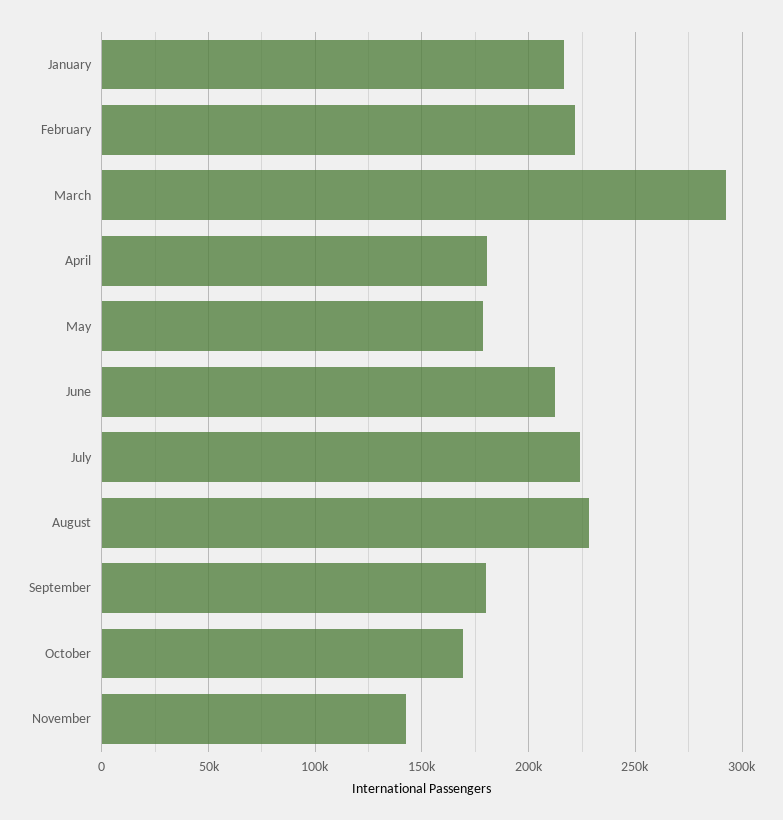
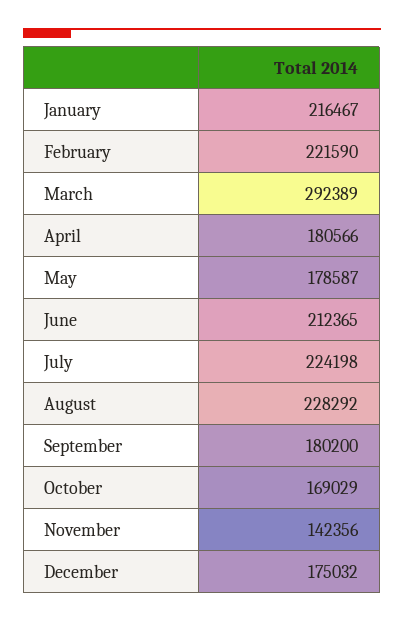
December: none -> 175032

